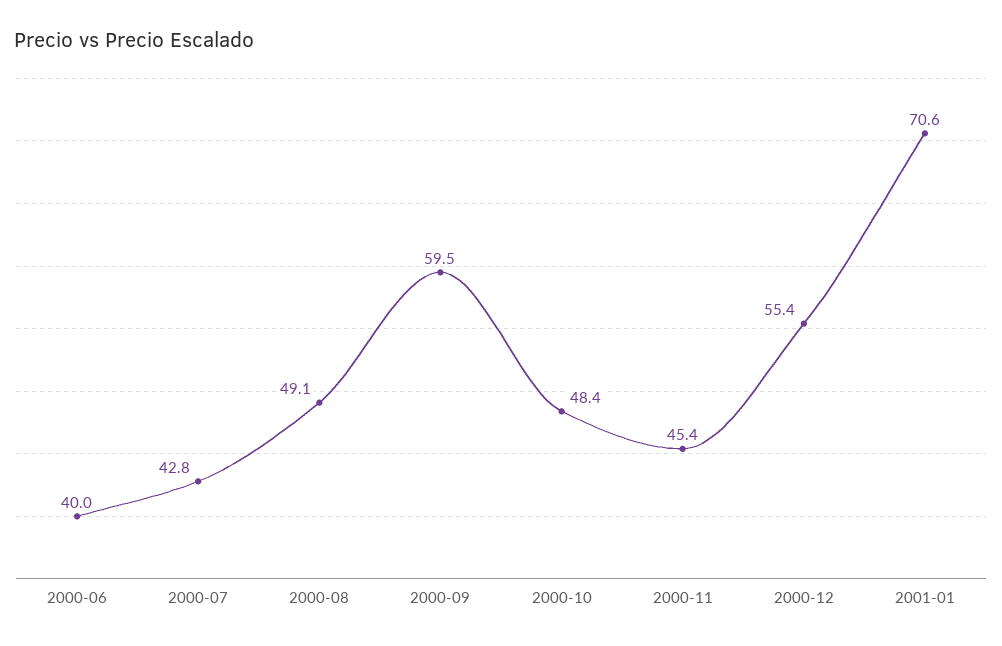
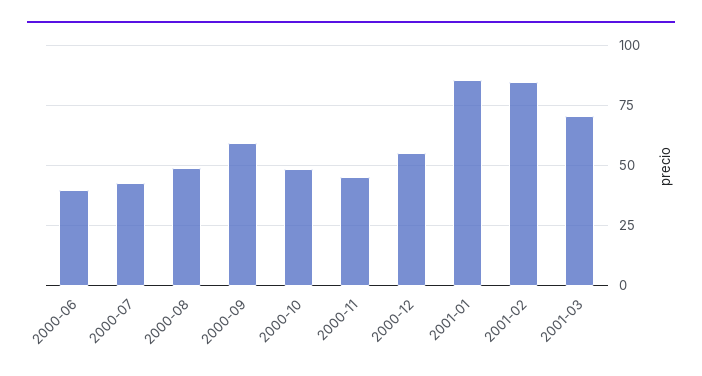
2001-01: 70.6 -> 85
2001-02: none -> 85
2001-03: none -> 70

